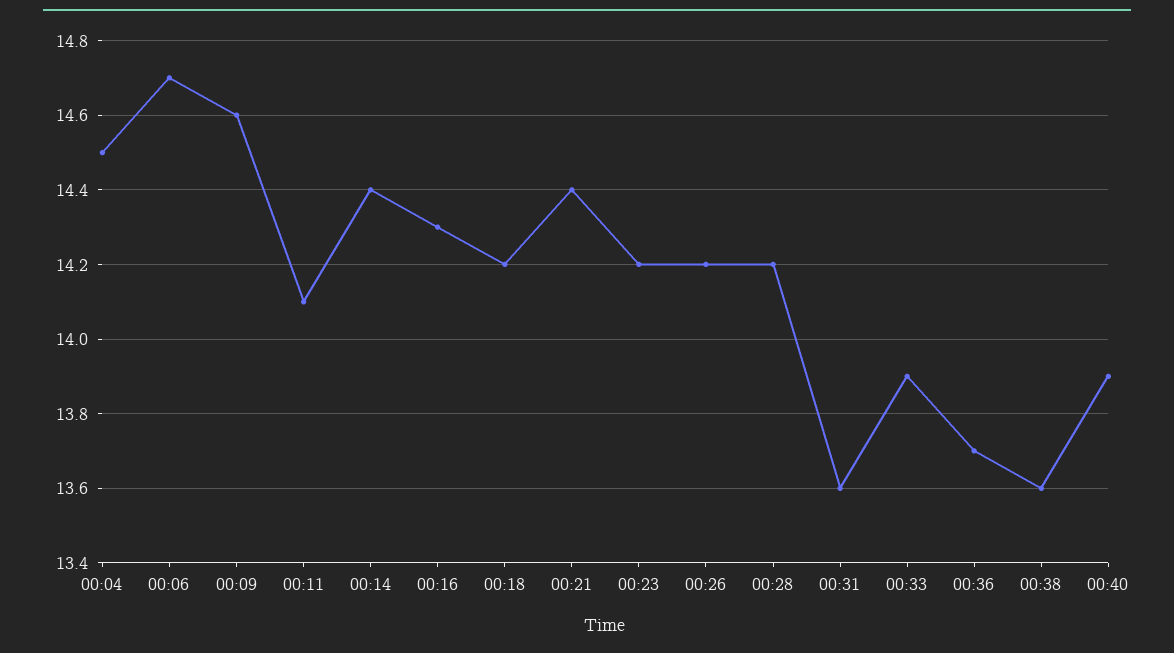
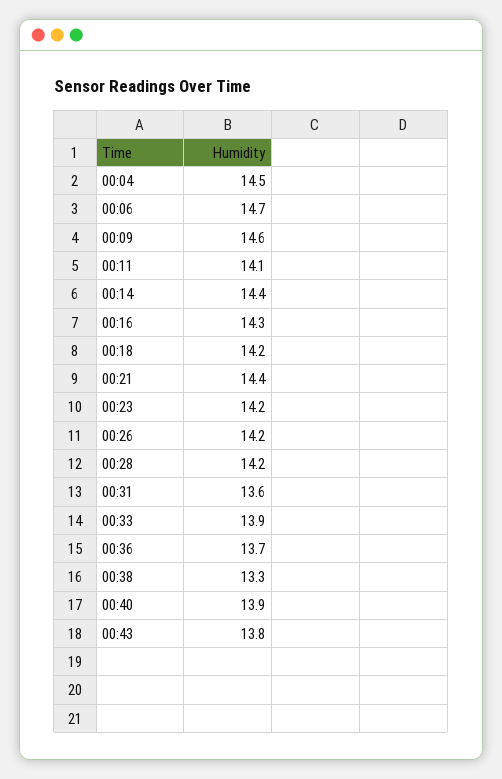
00:38: 13.6 -> 13.3
00:43: none -> 13.8

